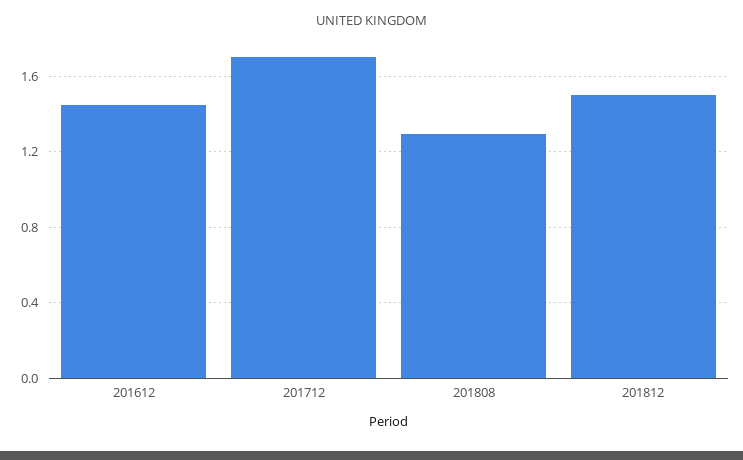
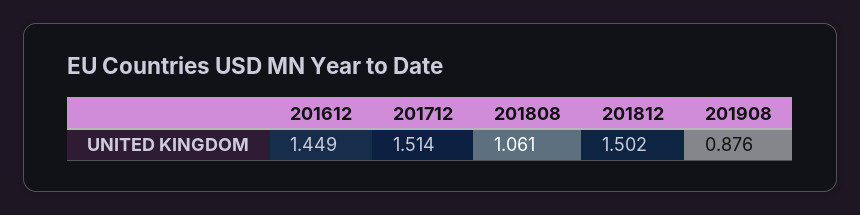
201712: 1.7 -> 1.514
201808: 1.3 -> 1.061
201908: none -> 0.876

